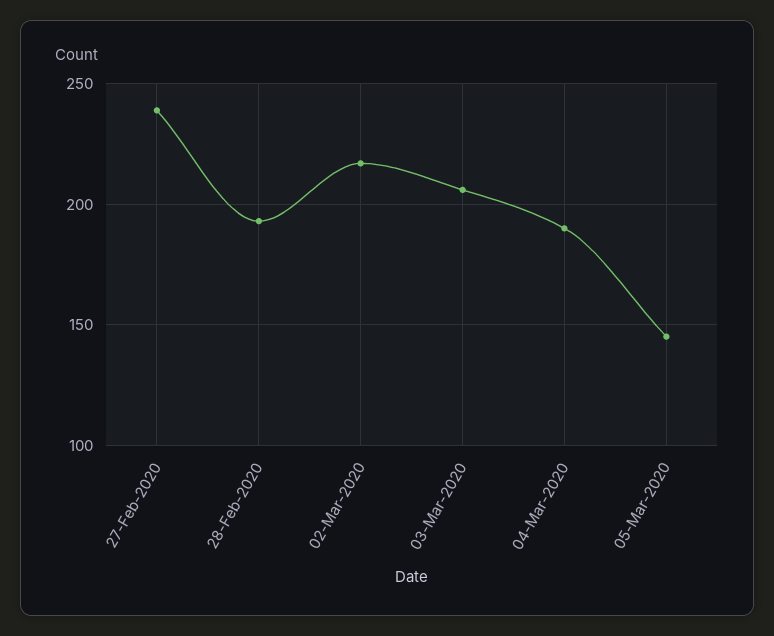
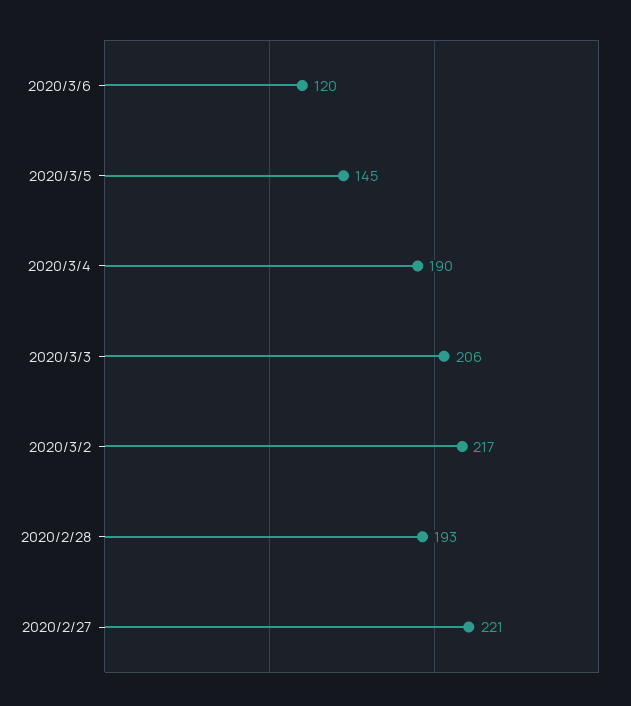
27-Feb-2020: 240 -> 221
2020/3/6: none -> 120

